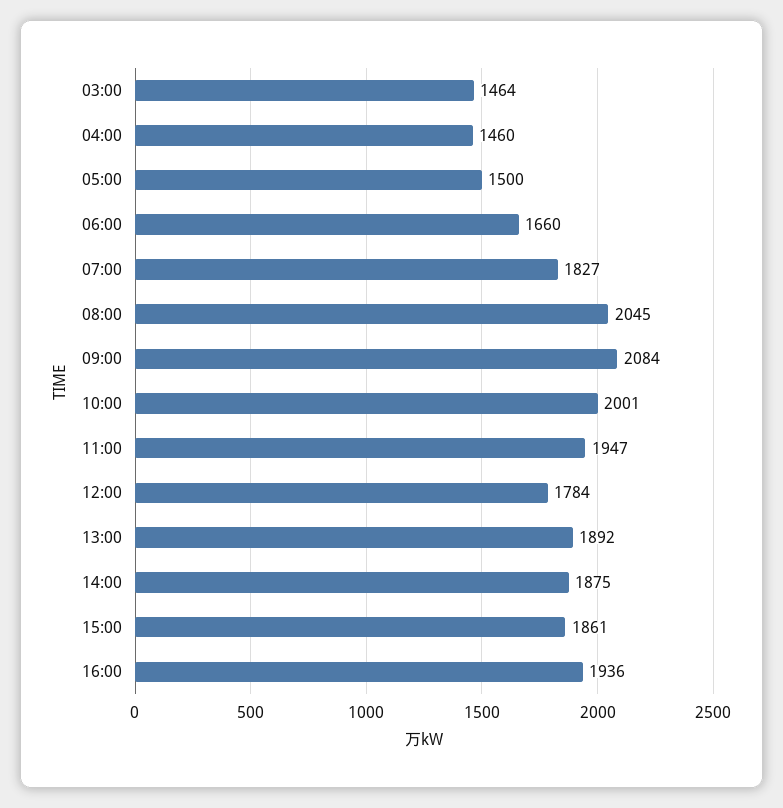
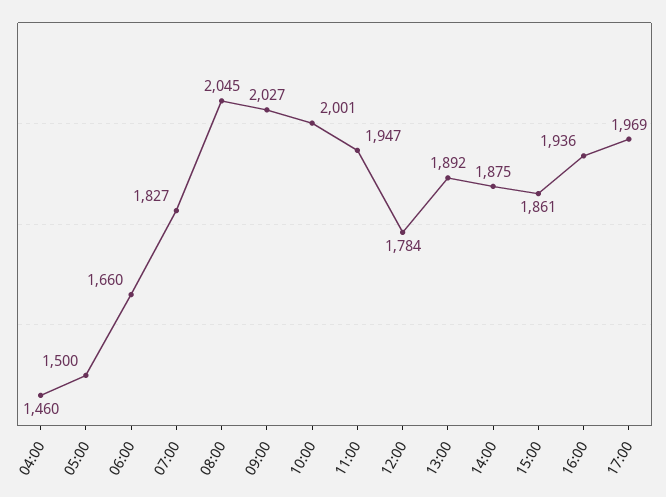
03:00: 1464 -> none
09:00: 2084 -> 2027
17:00: none -> 1969

